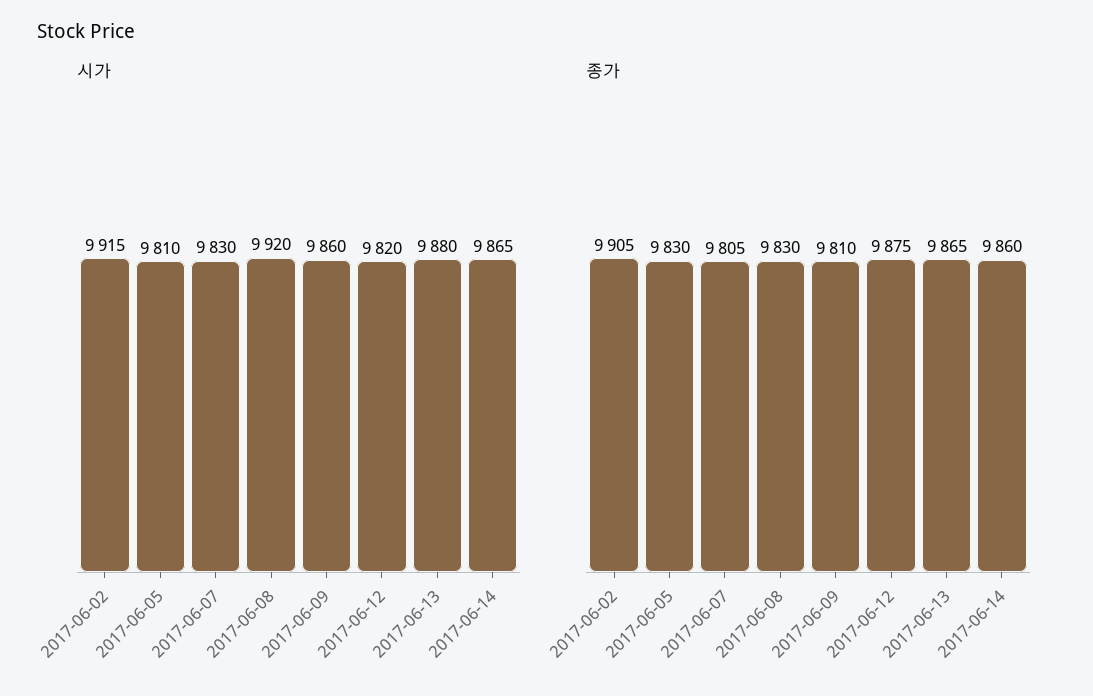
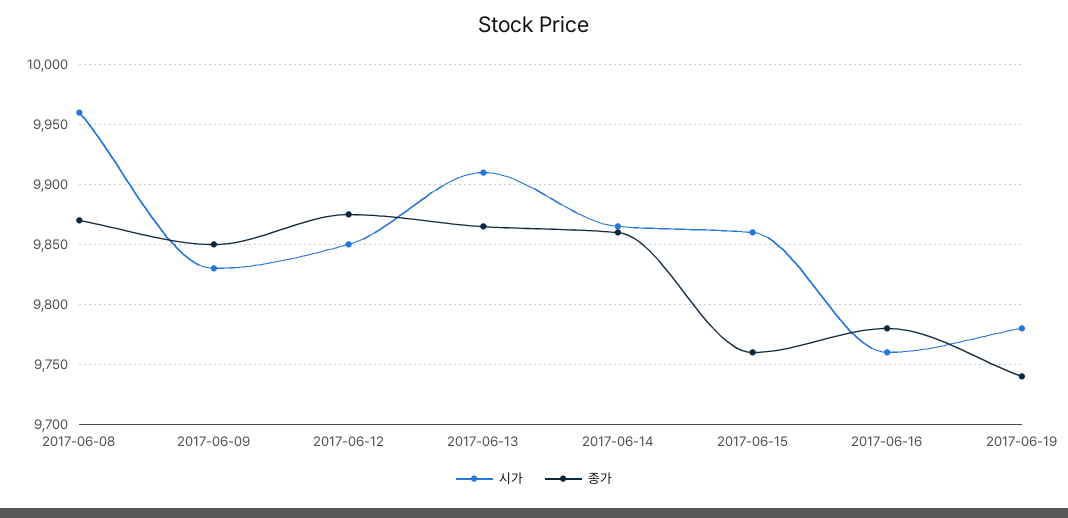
시가, 2017-06-02: 9915 -> none
시가, 2017-06-05: 9810 -> none
시가, 2017-06-07: 9830 -> none
시가, 2017-06-08: 9920 -> 9960
시가, 2017-06-09: 9860 -> 9830
시가, 2017-06-12: 9820 -> 9850
시가, 2017-06-13: 9880 -> 9910
종가, 2017-06-02: 9905 -> none
종가, 2017-06-05: 9830 -> none
종가, 2017-06-07: 9805 -> none
종가, 2017-06-08: 9830 -> 9870
종가, 2017-06-09: 9810 -> 9850
시가, 2017-06-15: none -> 9860
종가, 2017-06-15: none -> 9760
시가, 2017-06-16: none -> 9760
종가, 2017-06-16: none -> 9780
시가, 2017-06-19: none -> 9780
종가, 2017-06-19: none -> 9740

